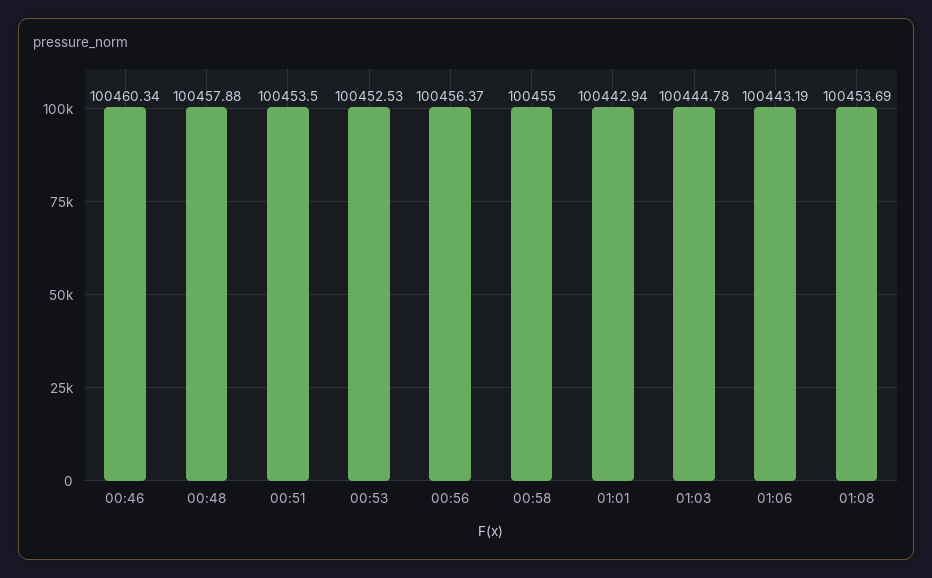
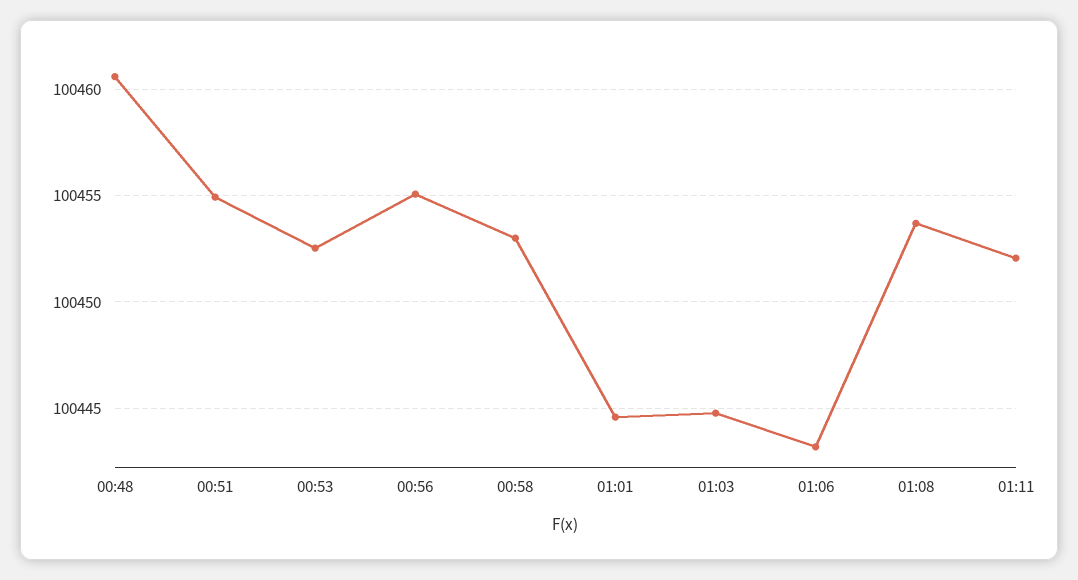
00:46: 100460.34 -> none
00:48: 100457.88 -> 100460.5
00:51: 100453.5 -> 100455
00:56: 100456.37 -> 100455
00:58: 100455 -> 100453
01:01: 100442.94 -> 100444.5
01:11: none -> 100452

